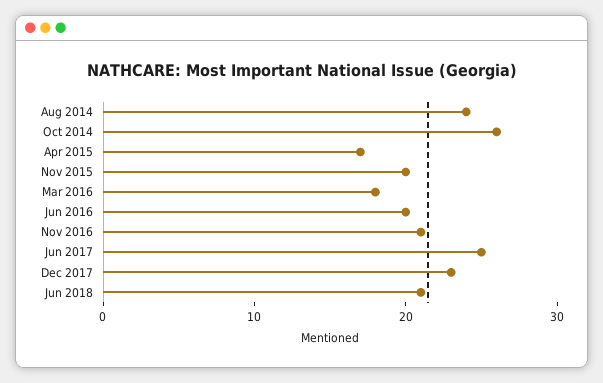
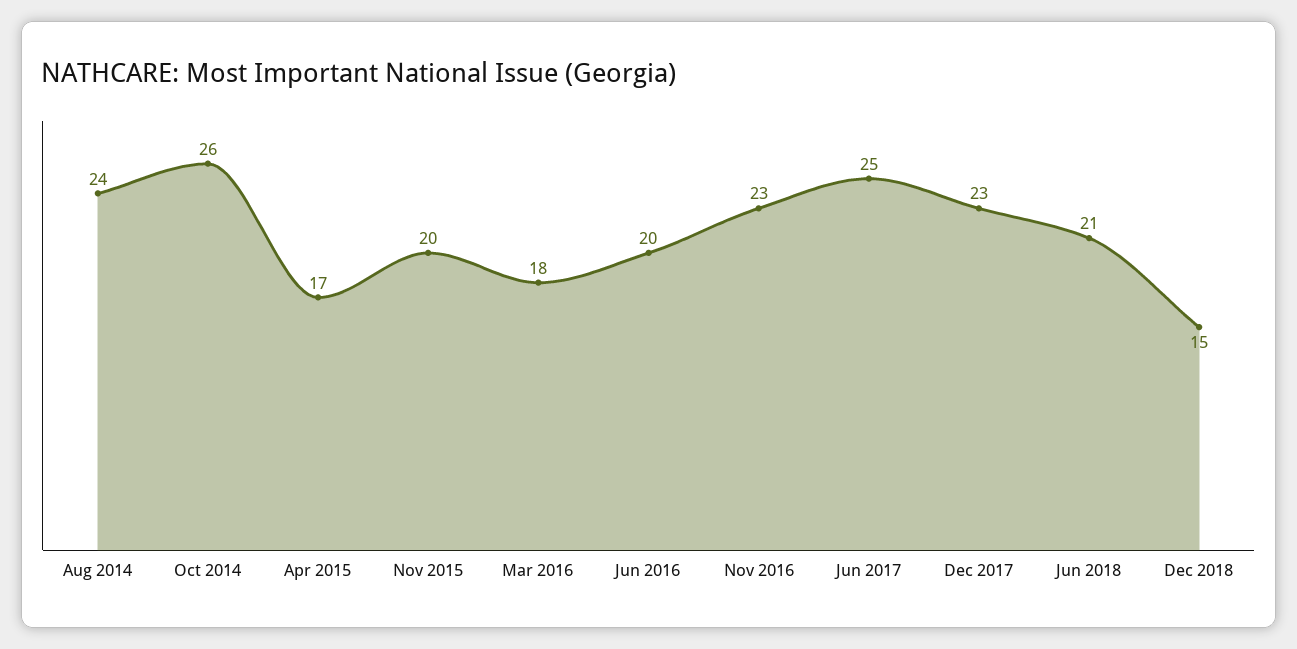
Nov 2016: 21 -> 23
Dec 2018: none -> 15

